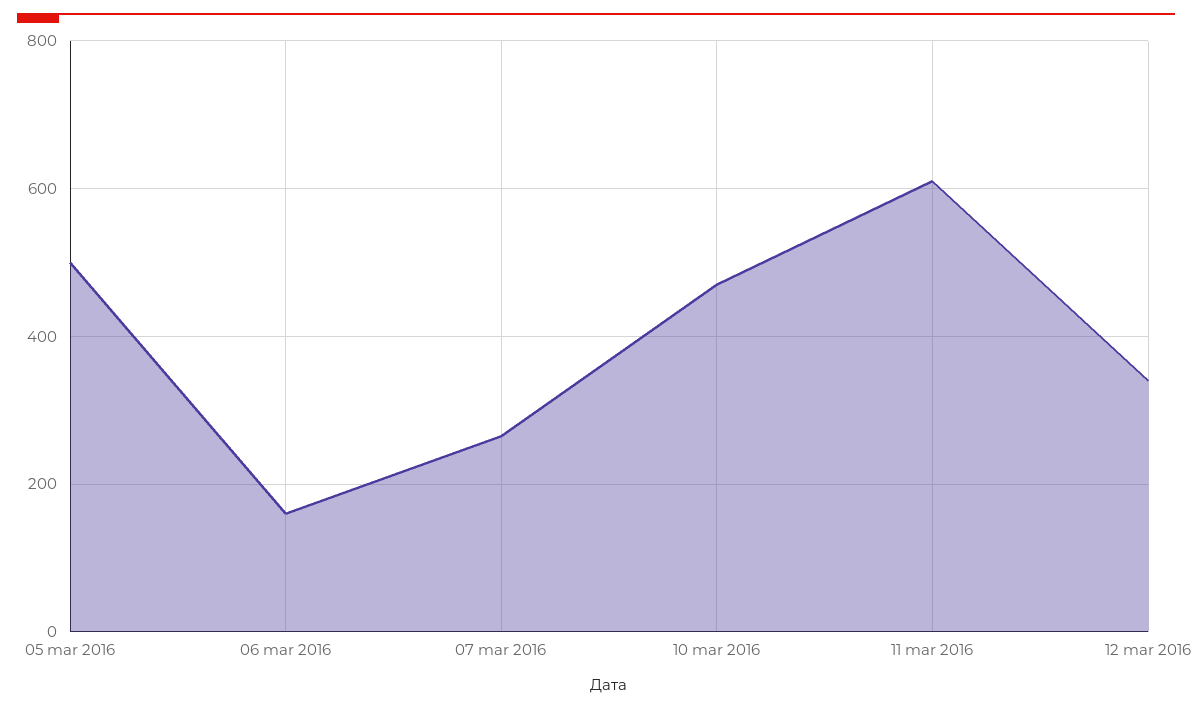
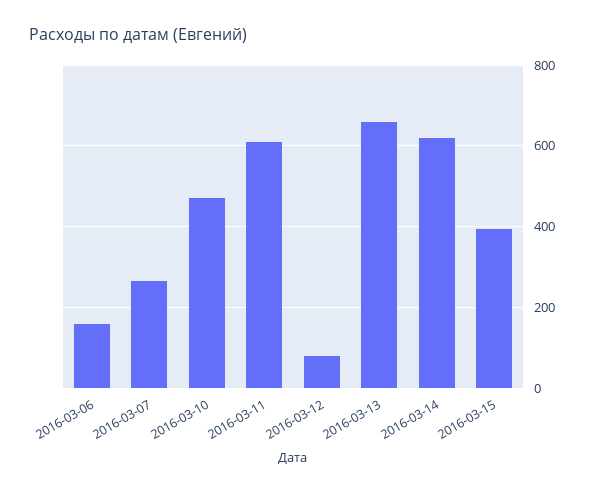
05 mar 2016: 500 -> none
12 mar 2016: 340 -> 80
2016-03-13: none -> 660
2016-03-14: none -> 620
2016-03-15: none -> 400

